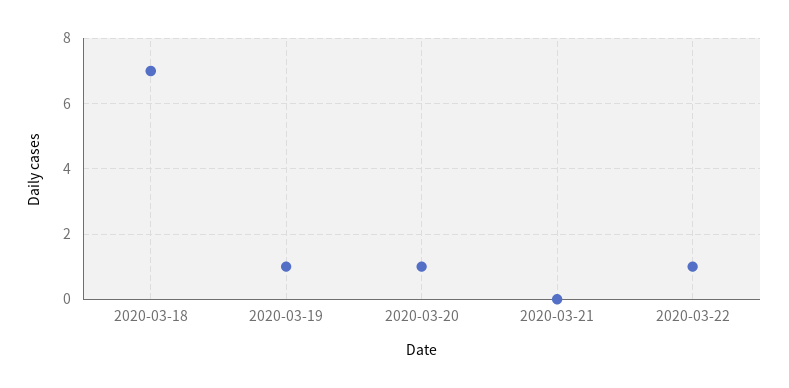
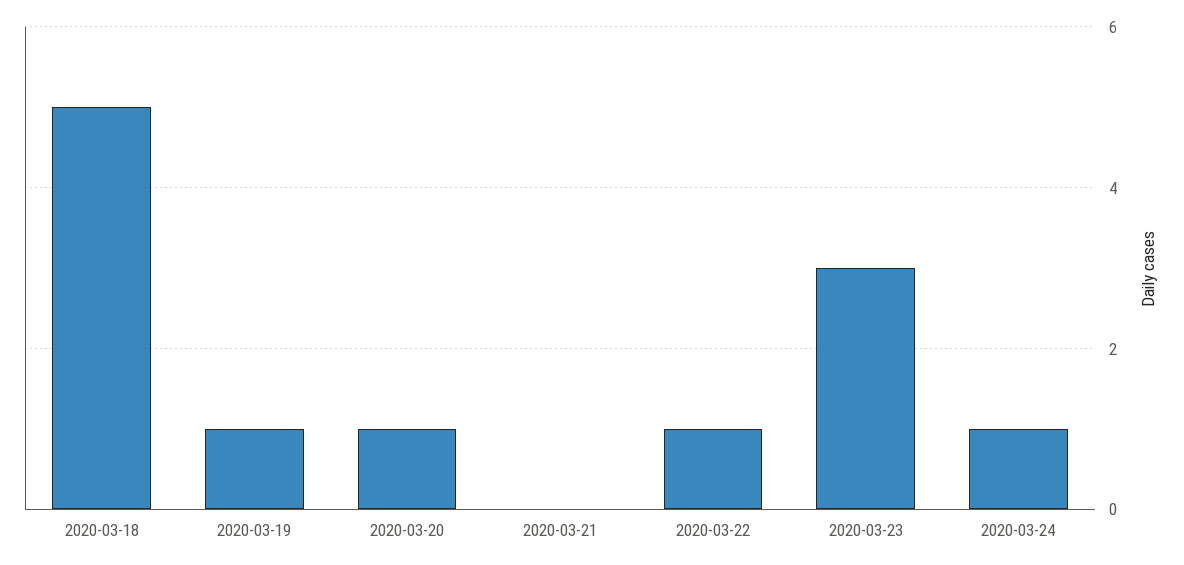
2020-03-18: 7 -> 5
2020-03-23: none -> 3
2020-03-24: none -> 1

